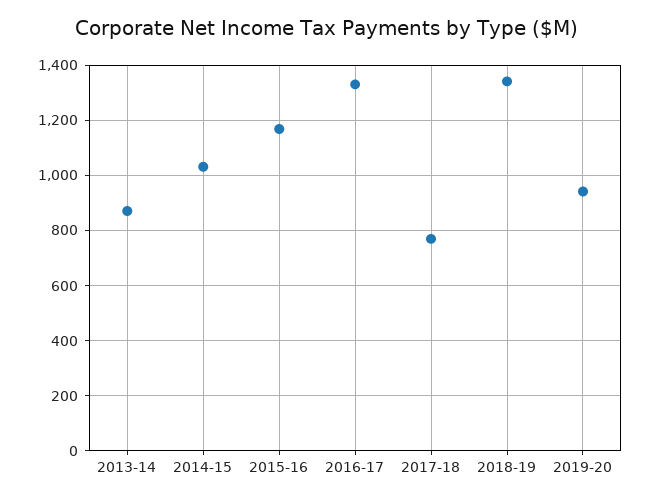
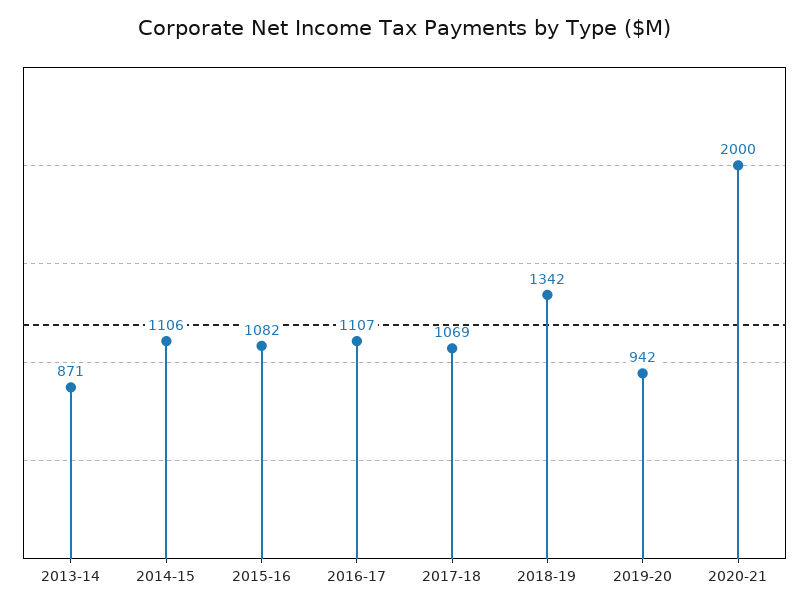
2014-15: 1025 -> 1106
2015-16: 1175 -> 1082
2016-17: 1325 -> 1107
2017-18: 775 -> 1069
2020-21: none -> 2000

